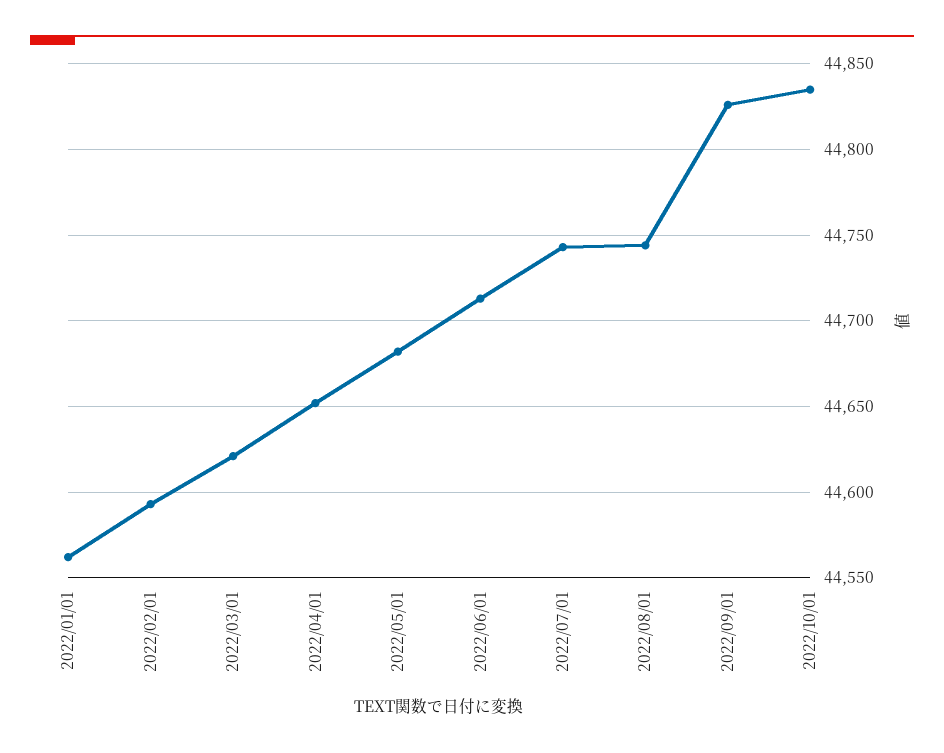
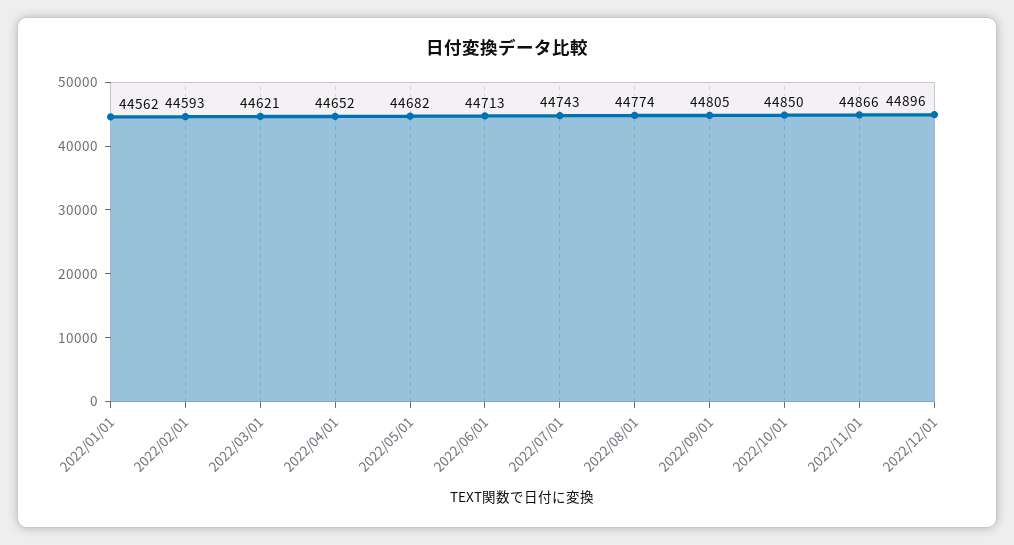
2022/08/01: 44745 -> 44774
2022/09/01: 44825 -> 44805
2022/10/01: 44835 -> 44850
2022/11/01: none -> 44866
2022/12/01: none -> 44896

